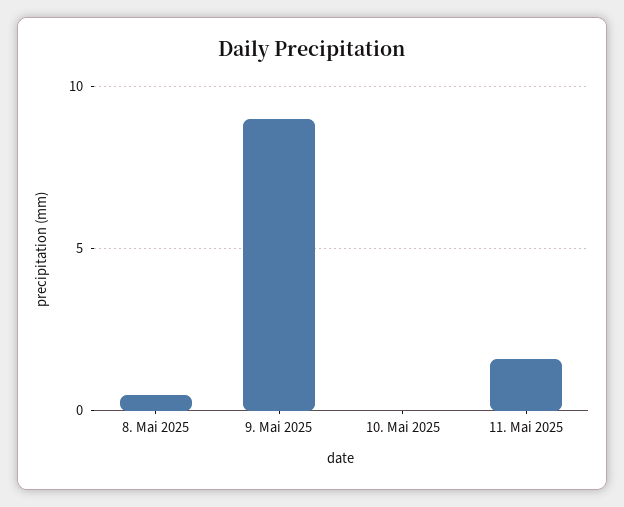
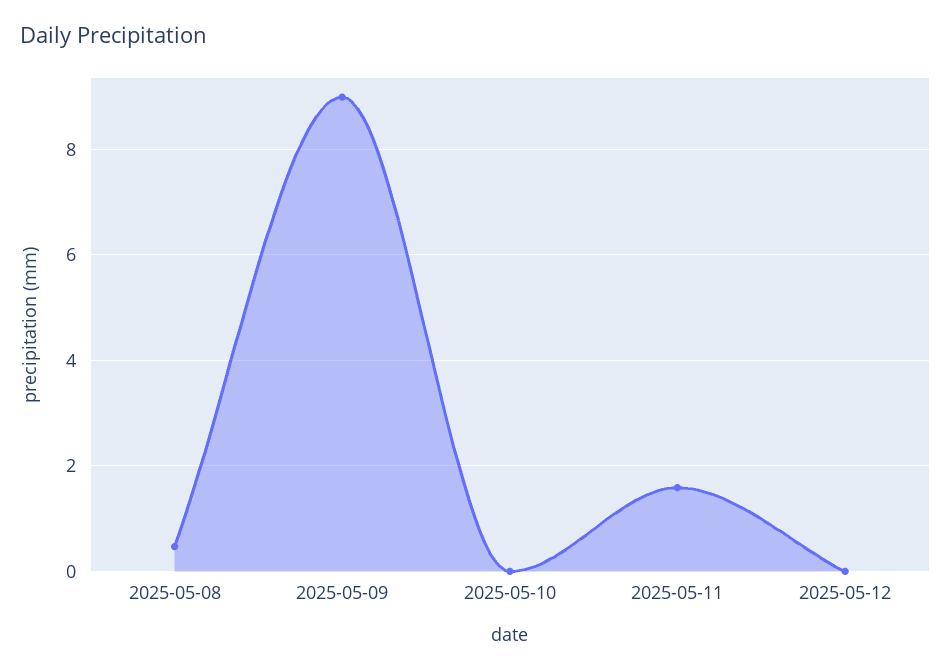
2025-05-12: none -> 0

